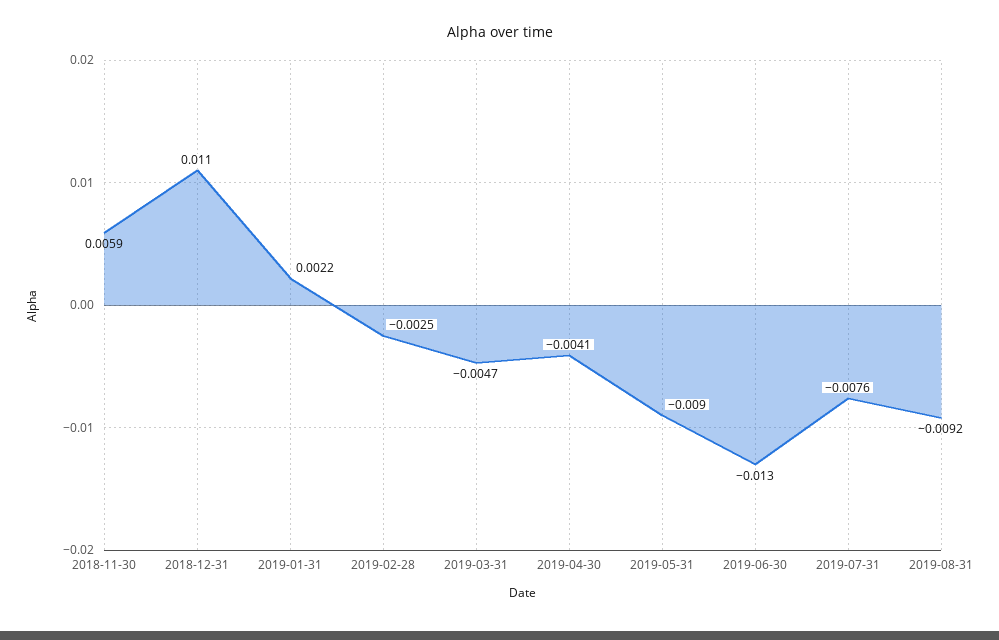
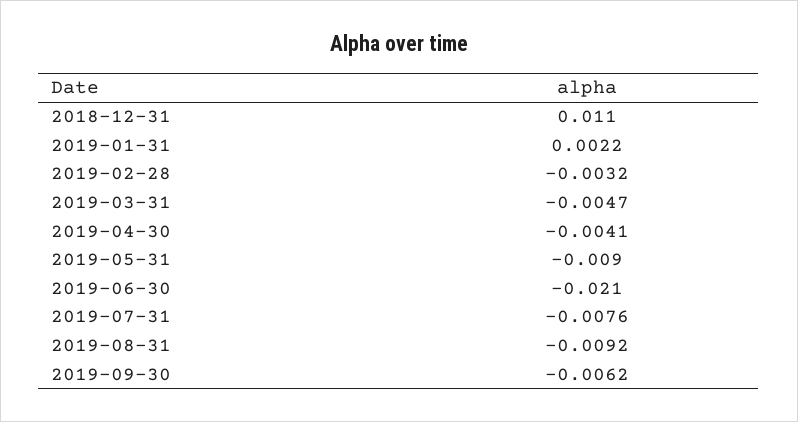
2018-11-30: 0.0059 -> none
2019-02-28: -0.0025 -> -0.0032
2019-06-30: -0.013 -> -0.021
2019-09-30: none -> -0.0062

